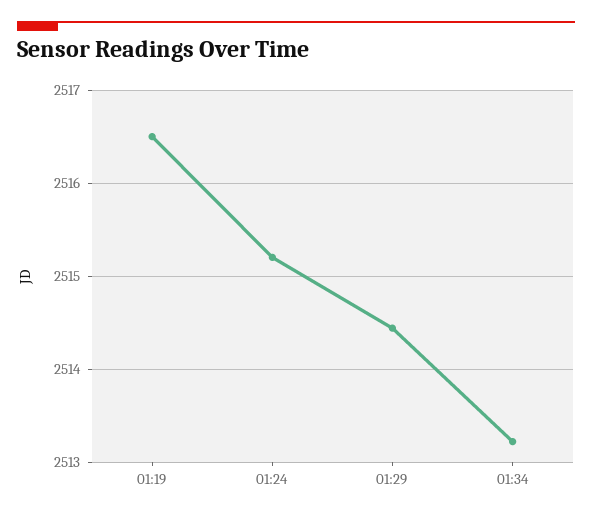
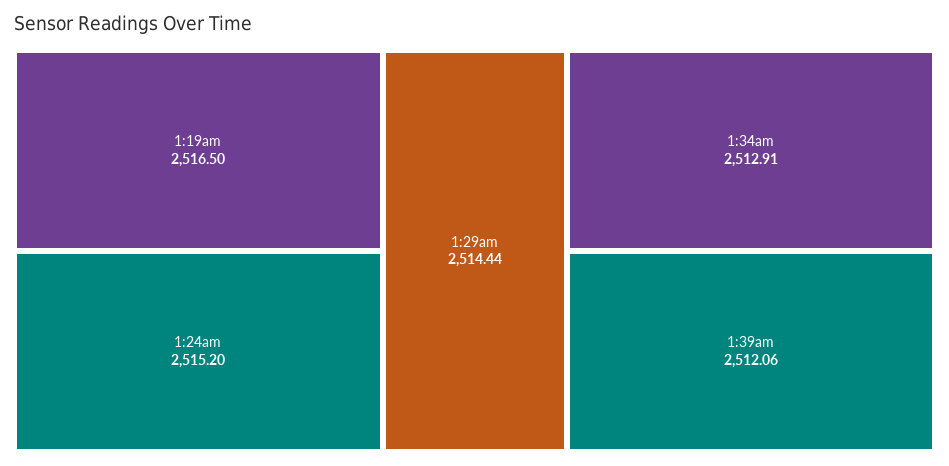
01:34: 2513.2 -> 2512.91
1:39am: none -> 2512.06

